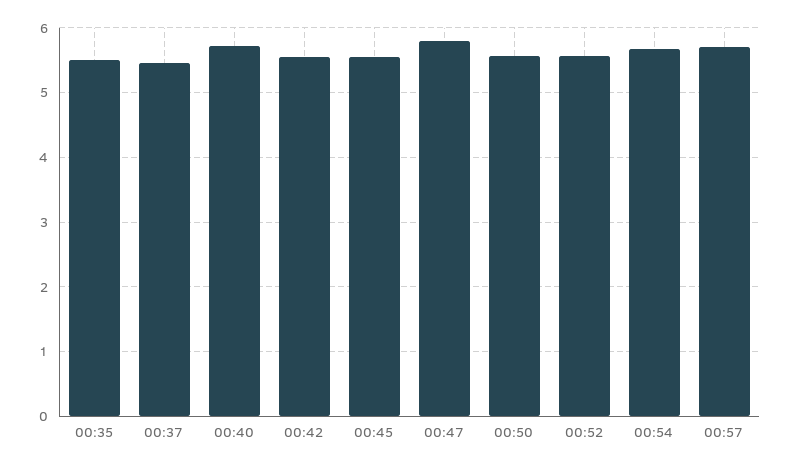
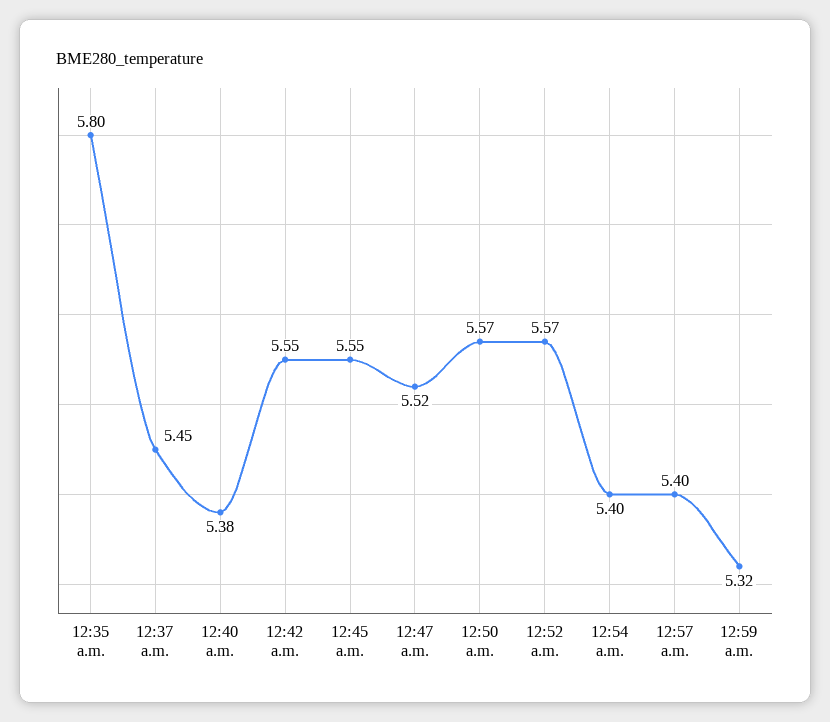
00:35: 5.5 -> 5.8
00:40: 5.7 -> 5.38
00:47: 5.8 -> 5.52
00:54: 5.7 -> 5.4
00:57: 5.7 -> 5.4
12:59 a.m.: none -> 5.32

